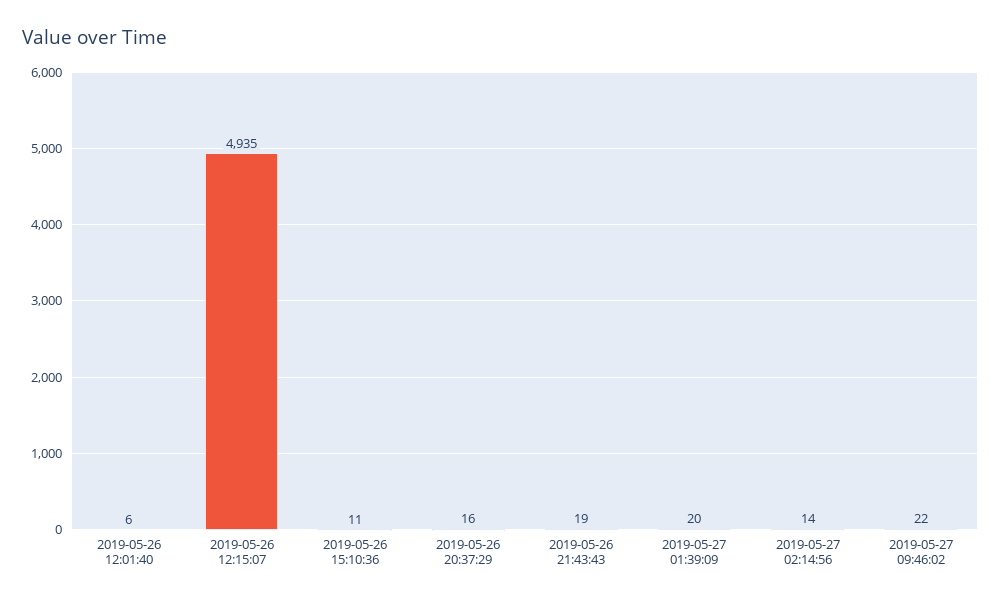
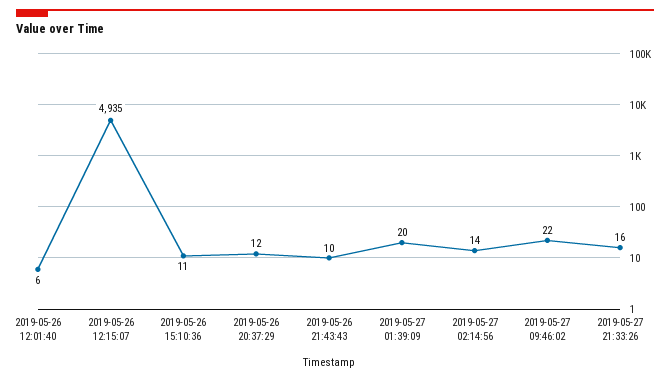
2019-05-26 20:37:29: 16 -> 12
2019-05-26 21:43:43: 19 -> 10
2019-05-27 21:33:26: none -> 16

